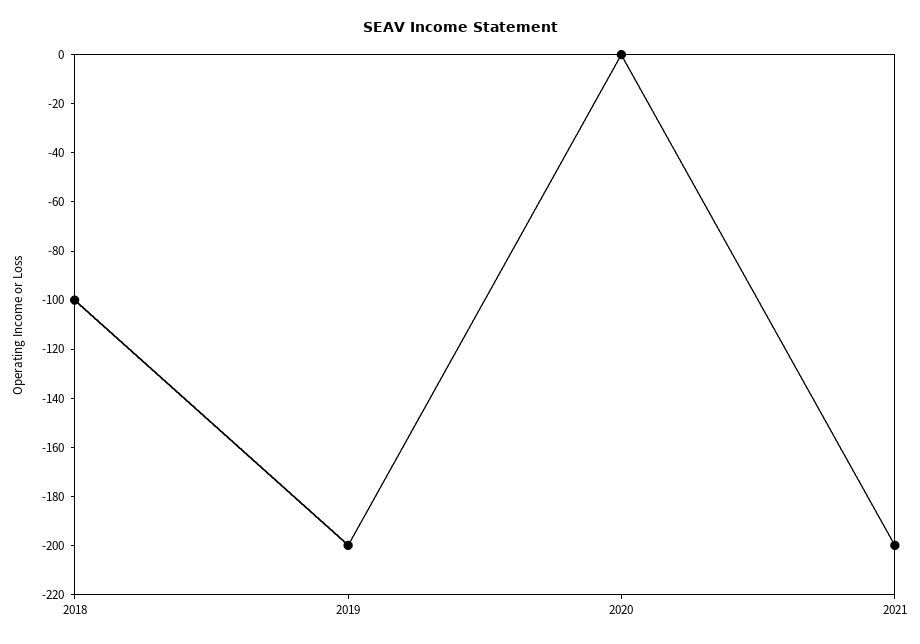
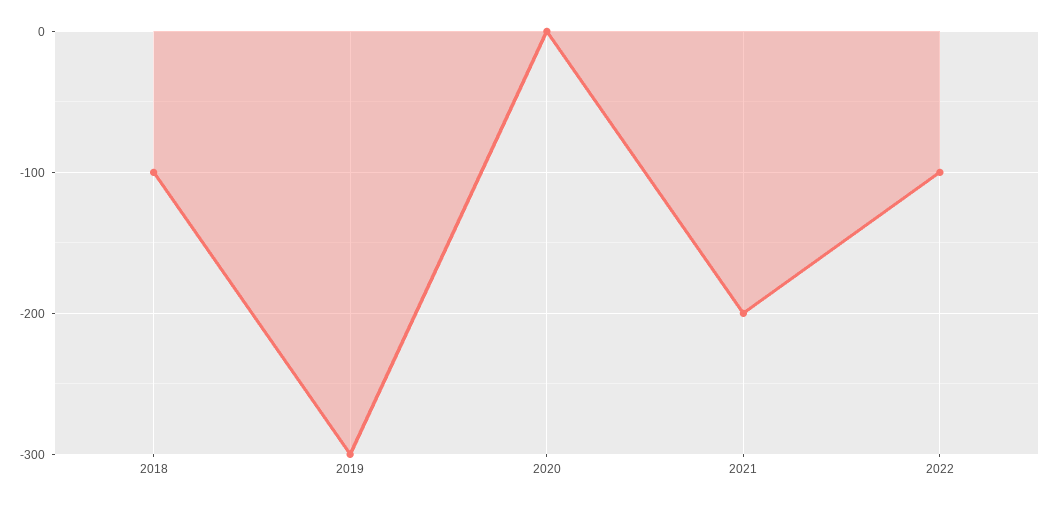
2019: -200 -> -300
2022: none -> -100

